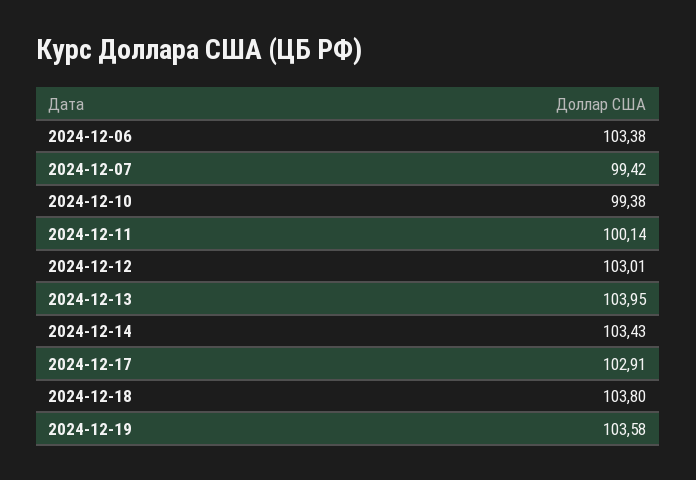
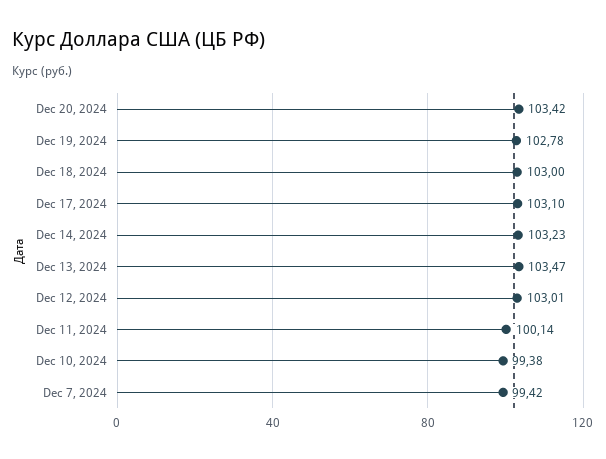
2024-12-06: 103.38 -> none
2024-12-13: 103.95 -> 103.47
2024-12-14: 103.43 -> 103.23
2024-12-17: 102.91 -> 103.1
2024-12-18: 103.8 -> 103
2024-12-19: 103.58 -> 102.78
Dec 20, 2024: none -> 103.42

